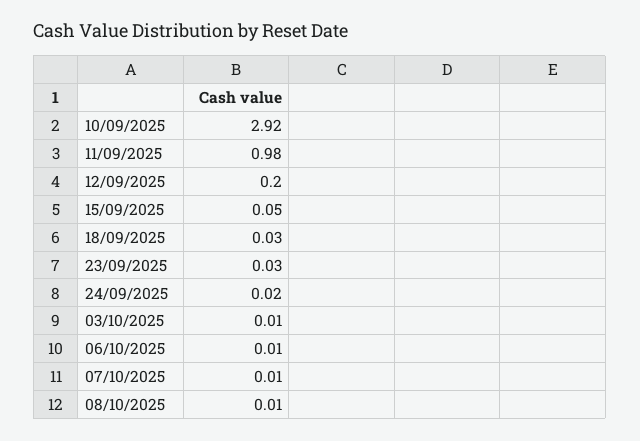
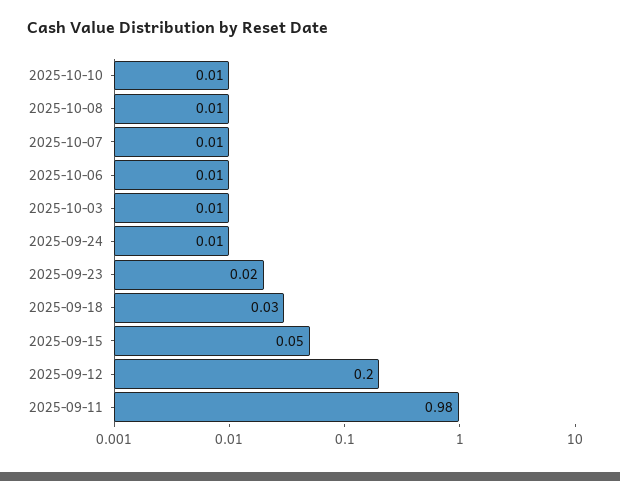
10/09/2025: 2.92 -> none
23/09/2025: 0.03 -> 0.02
24/09/2025: 0.02 -> 0.01
2025-10-10: none -> 0.01

